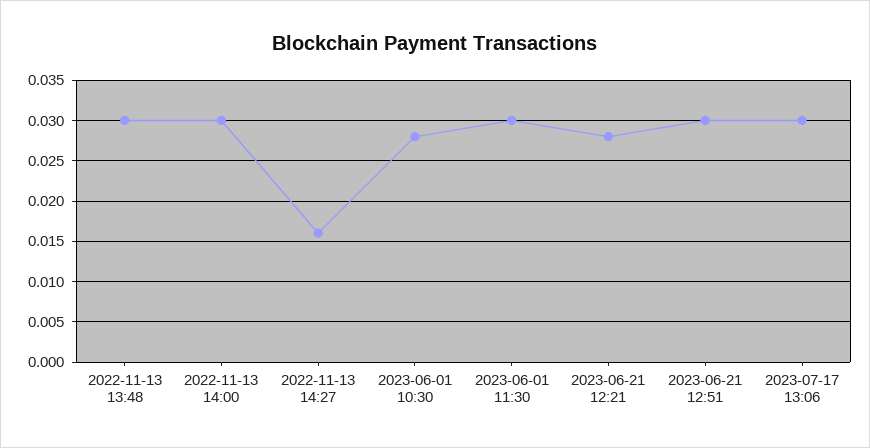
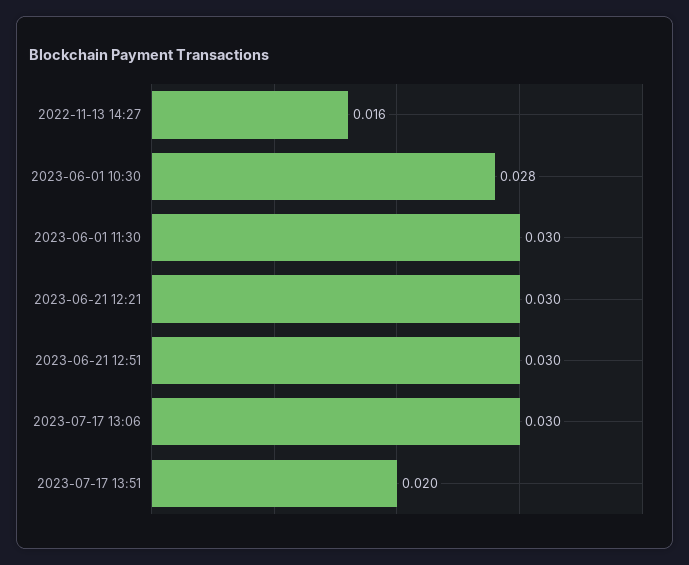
2022-11-13 13:48: 0.03 -> none
2022-11-13 14:00: 0.03 -> none
2023-06-21 12:21: 0.028 -> 0.03
2023-07-17 13:51: none -> 0.02

